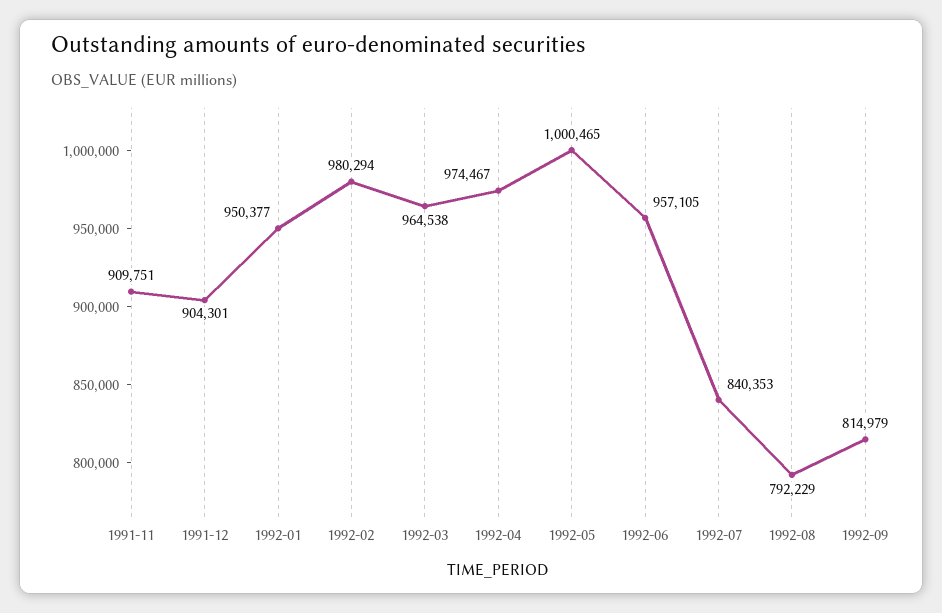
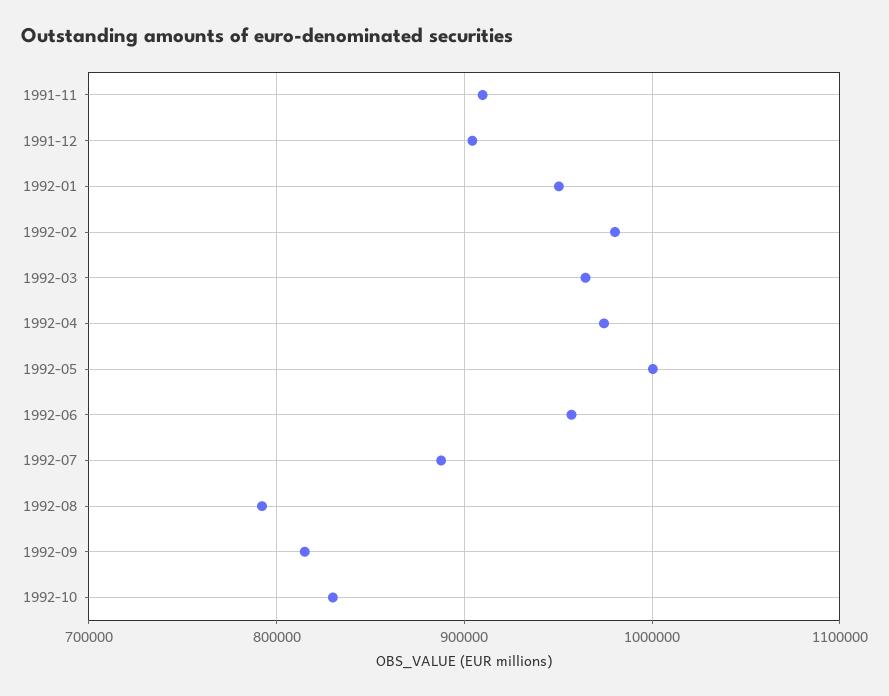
1992-07: 840353 -> 890000
1992-10: none -> 830000

